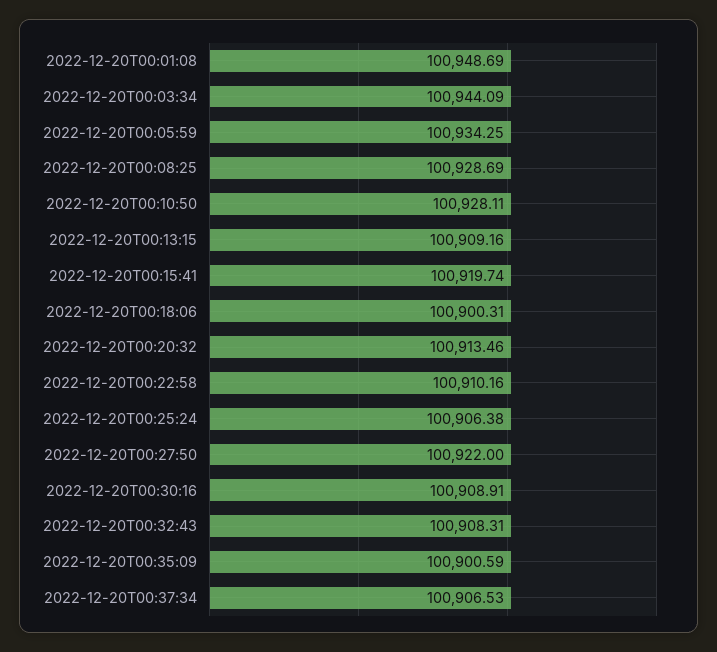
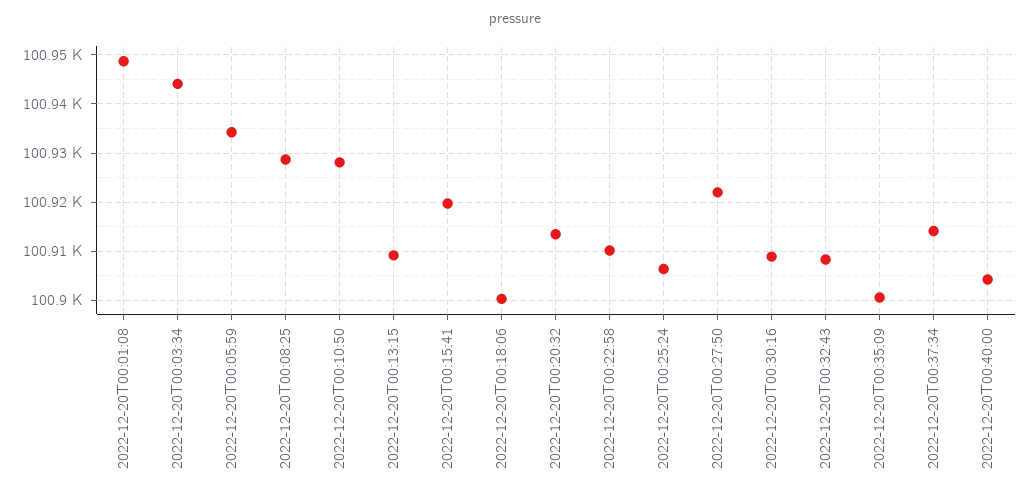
2022-12-20T00:37:34: 100906.53 -> 100914
2022-12-20T00:40:00: none -> 100904

